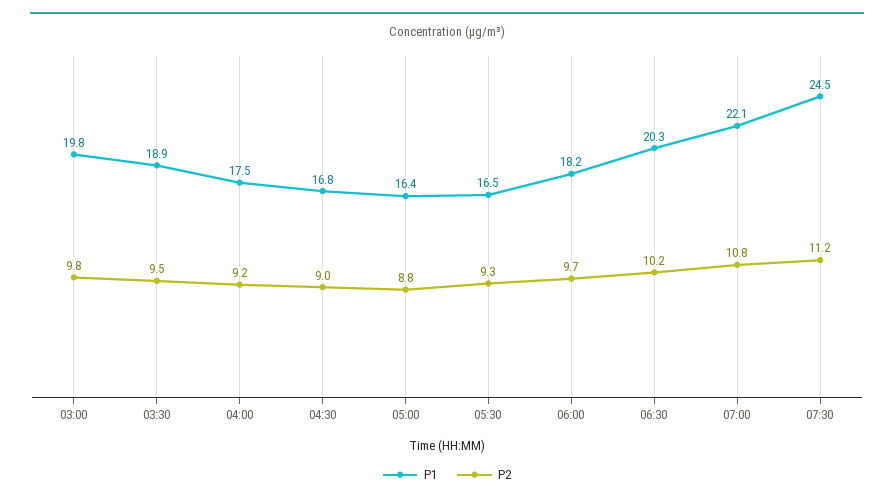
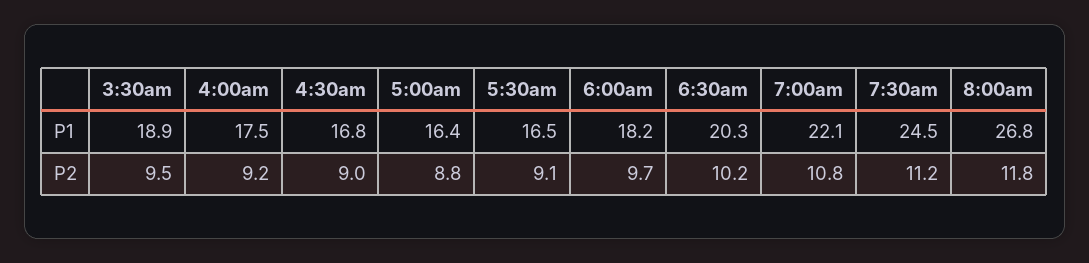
P1, 03:00: 19.8 -> none
P2, 03:00: 9.8 -> none
P2, 05:30: 9.3 -> 9.1
P1, 8:00am: none -> 26.8
P2, 8:00am: none -> 11.8

